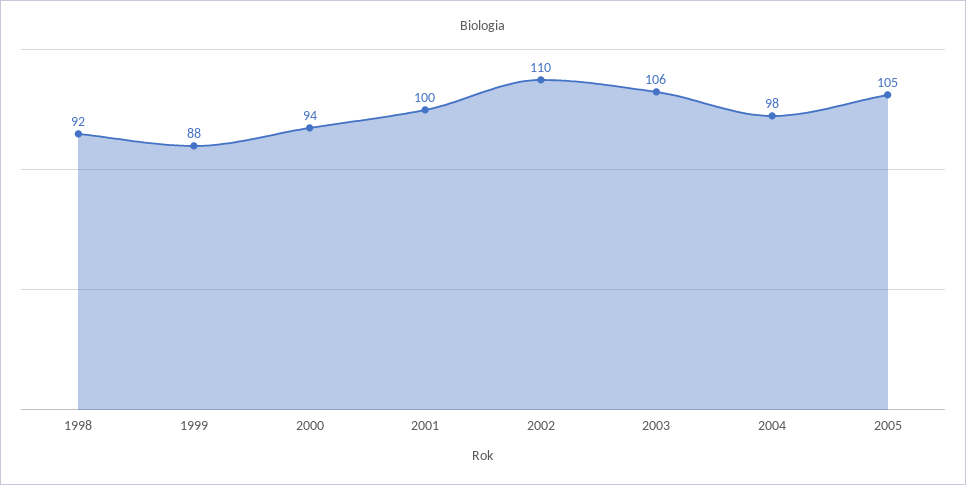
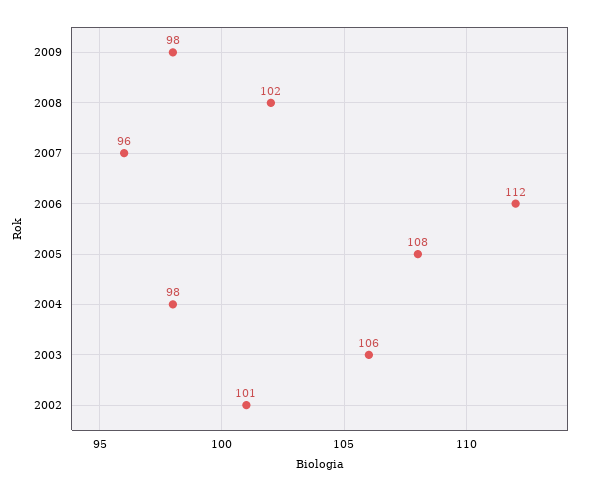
1998: 92 -> none
1999: 88 -> none
2000: 94 -> none
2001: 100 -> none
2002: 110 -> 101
2005: 105 -> 108
2009: none -> 98
2008: none -> 102
2007: none -> 96
2006: none -> 112

